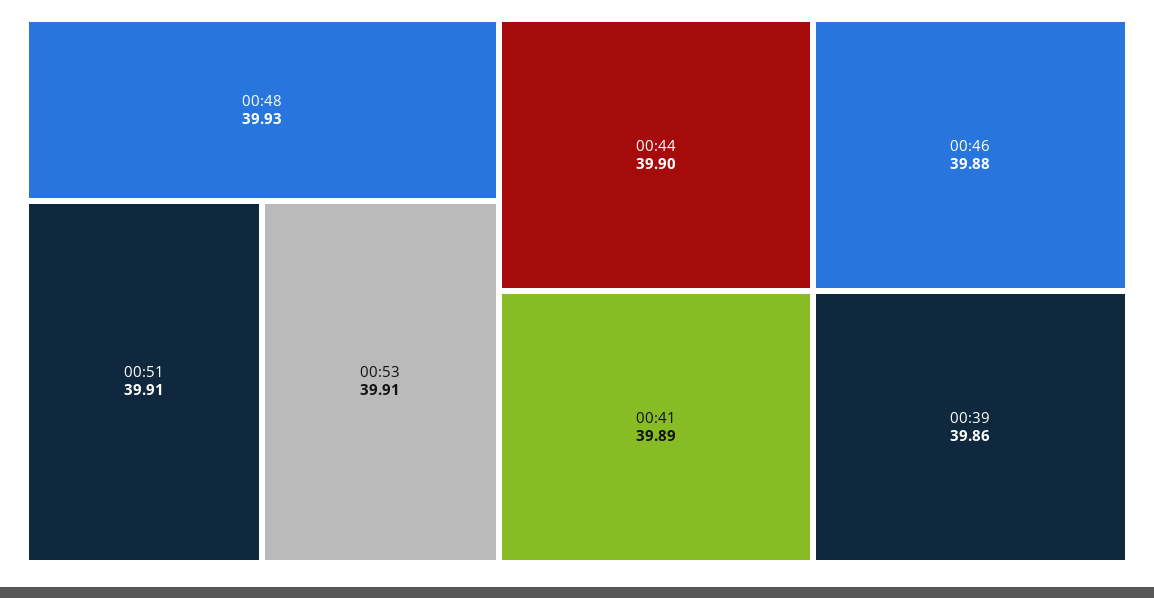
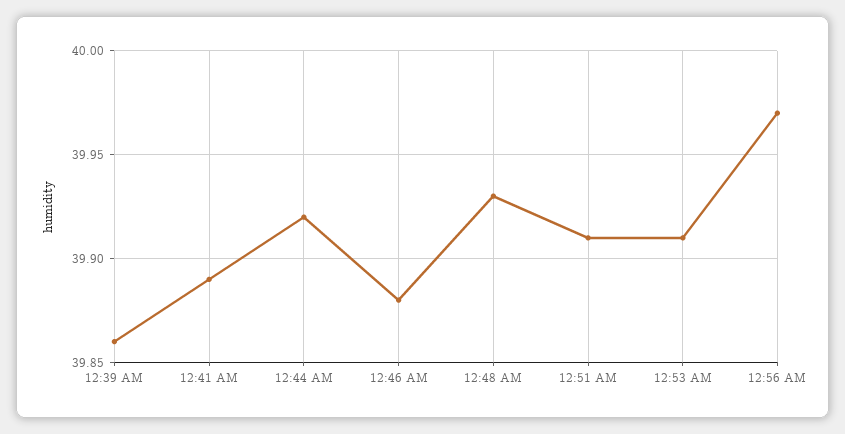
00:44: 39.9 -> 39.92
12:56 AM: none -> 39.97

